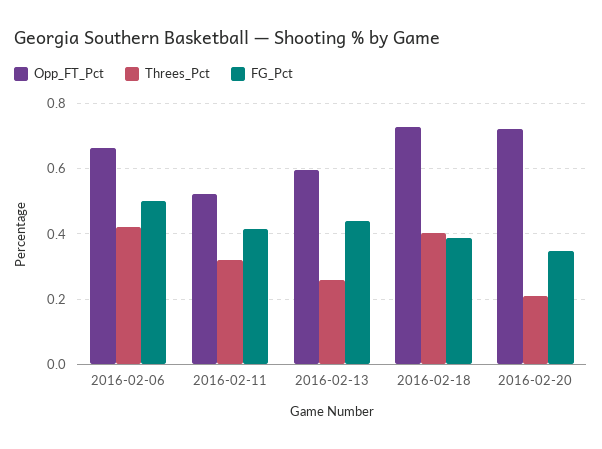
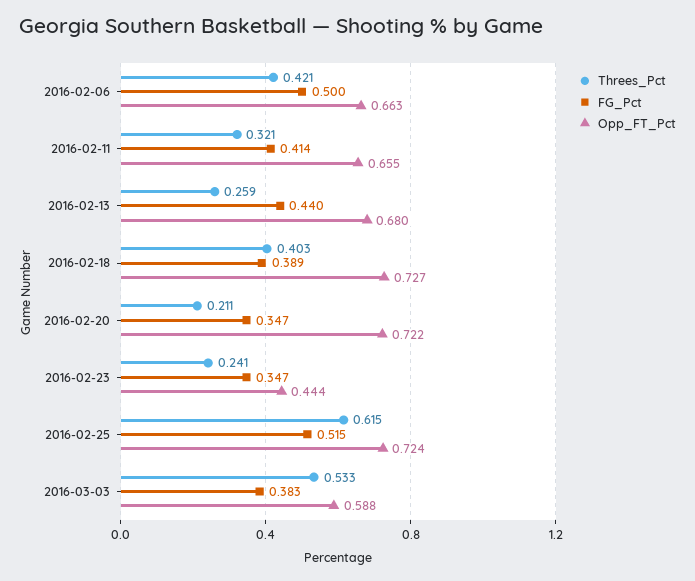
Opp_FT_Pct, 2016-02-11: 0.52 -> 0.655
Opp_FT_Pct, 2016-02-13: 0.6 -> 0.68
Threes_Pct, 2016-02-23: none -> 0.241
FG_Pct, 2016-02-23: none -> 0.347
Opp_FT_Pct, 2016-02-23: none -> 0.444
Threes_Pct, 2016-02-25: none -> 0.615
FG_Pct, 2016-02-25: none -> 0.515
Opp_FT_Pct, 2016-02-25: none -> 0.724
Threes_Pct, 2016-03-03: none -> 0.533
FG_Pct, 2016-03-03: none -> 0.383
Opp_FT_Pct, 2016-03-03: none -> 0.588

